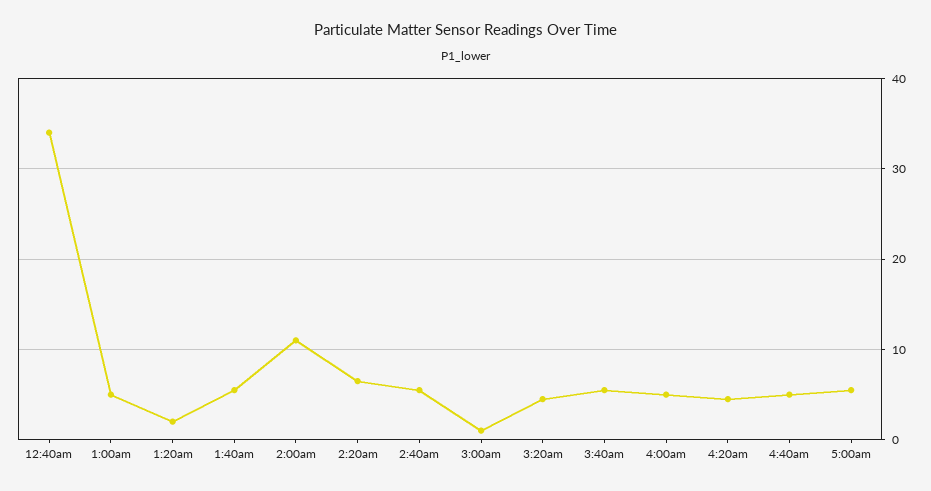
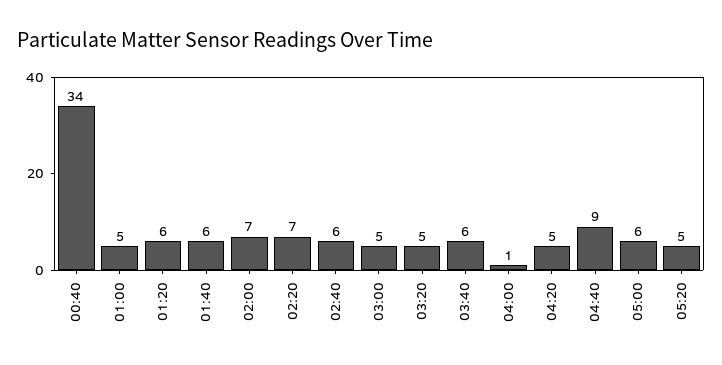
1:20am: 2 -> 6
2:00am: 11 -> 7
3:00am: 1 -> 5
4:00am: 5 -> 1
4:40am: 5 -> 9
05:20: none -> 5

